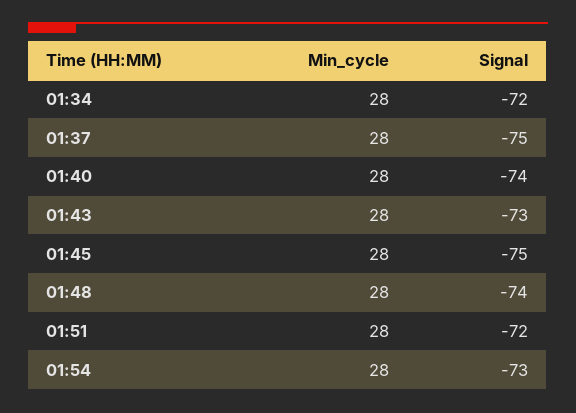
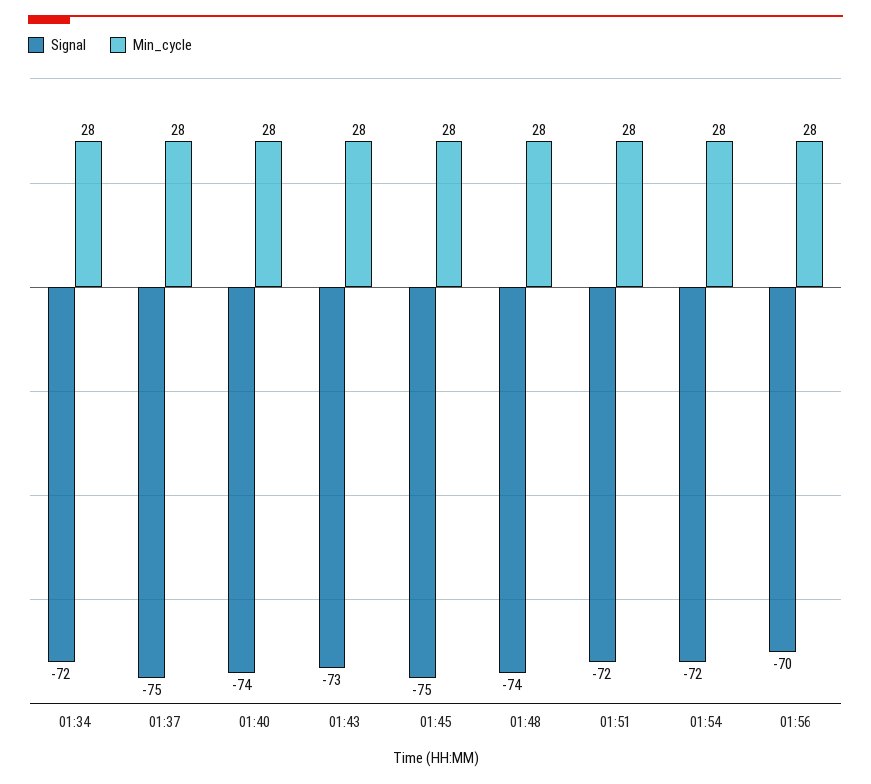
Signal, 01:54: -73 -> -72
Signal, 01:56: none -> -70
Min_cycle, 01:56: none -> 28

